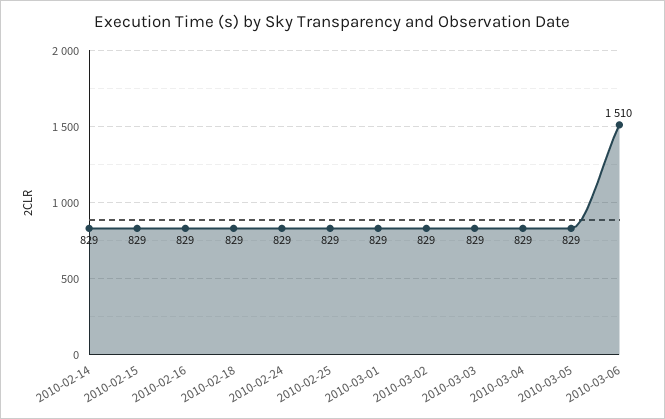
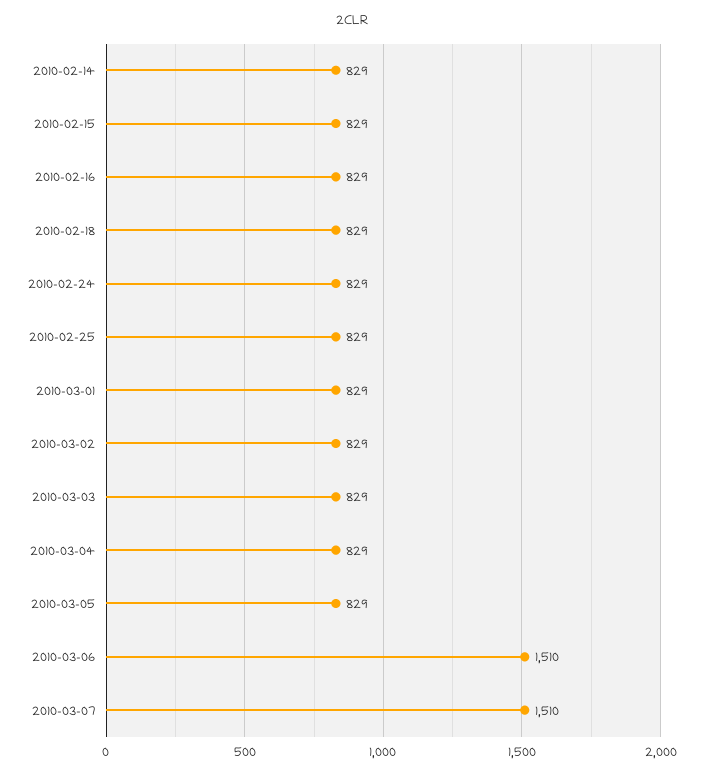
2010-03-07: none -> 1510

